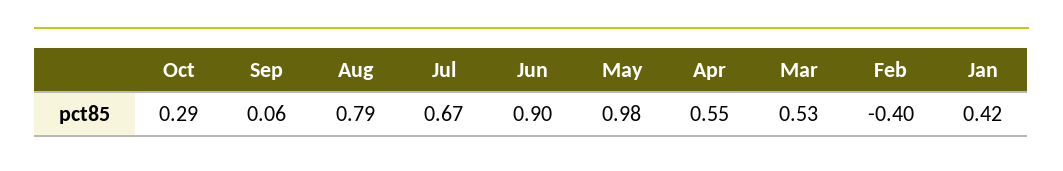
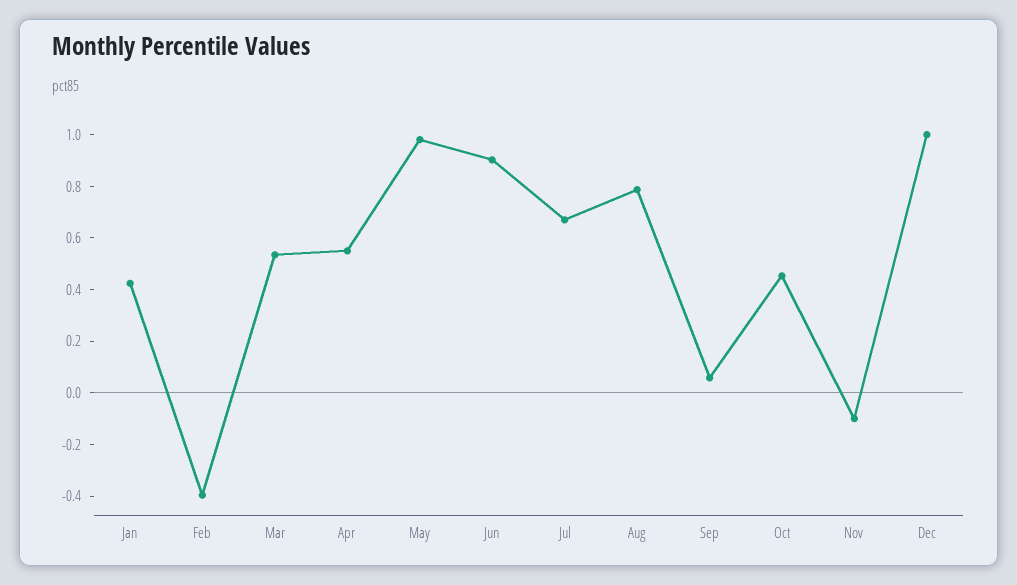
Oct: 0.29 -> 0.45
Nov: none -> -0.1
Dec: none -> 1

